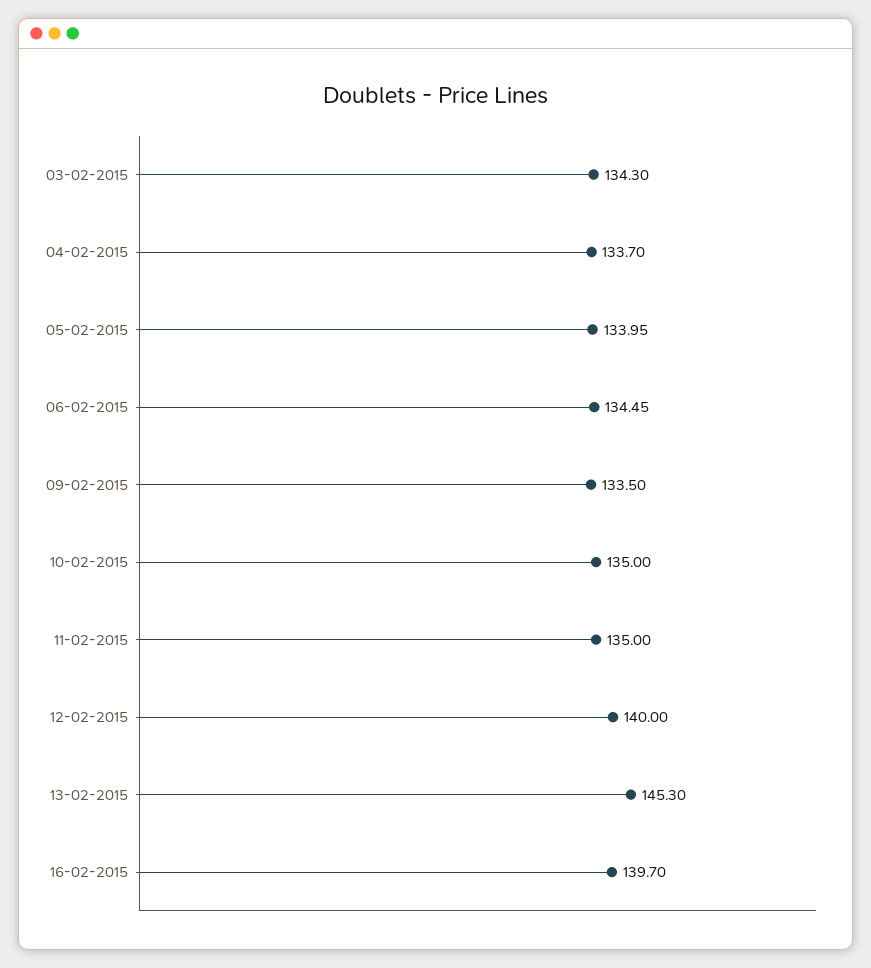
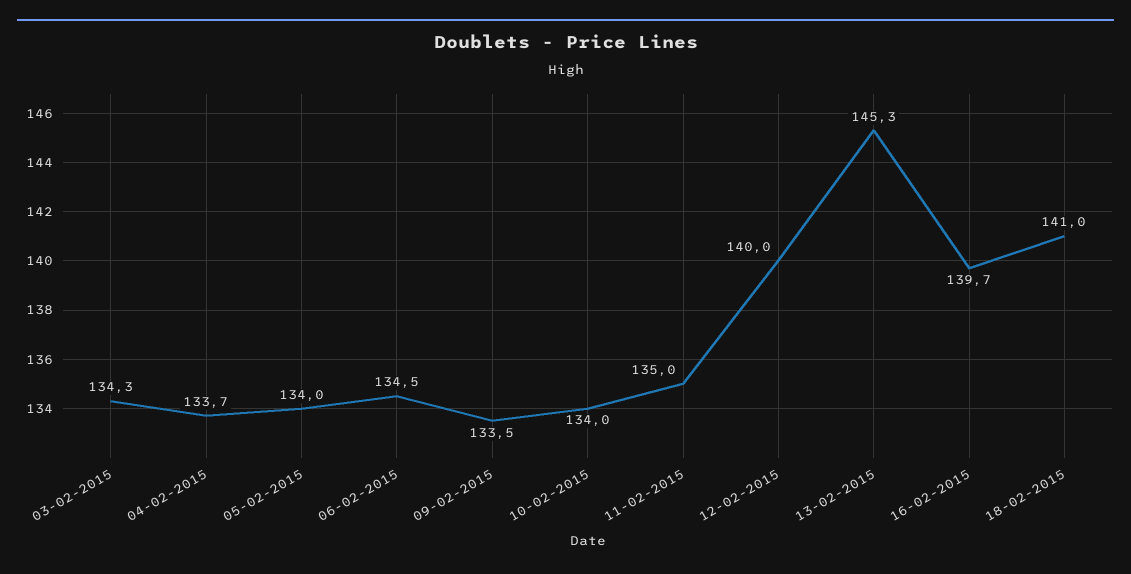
10-02-2015: 135 -> 134
18-02-2015: none -> 141

